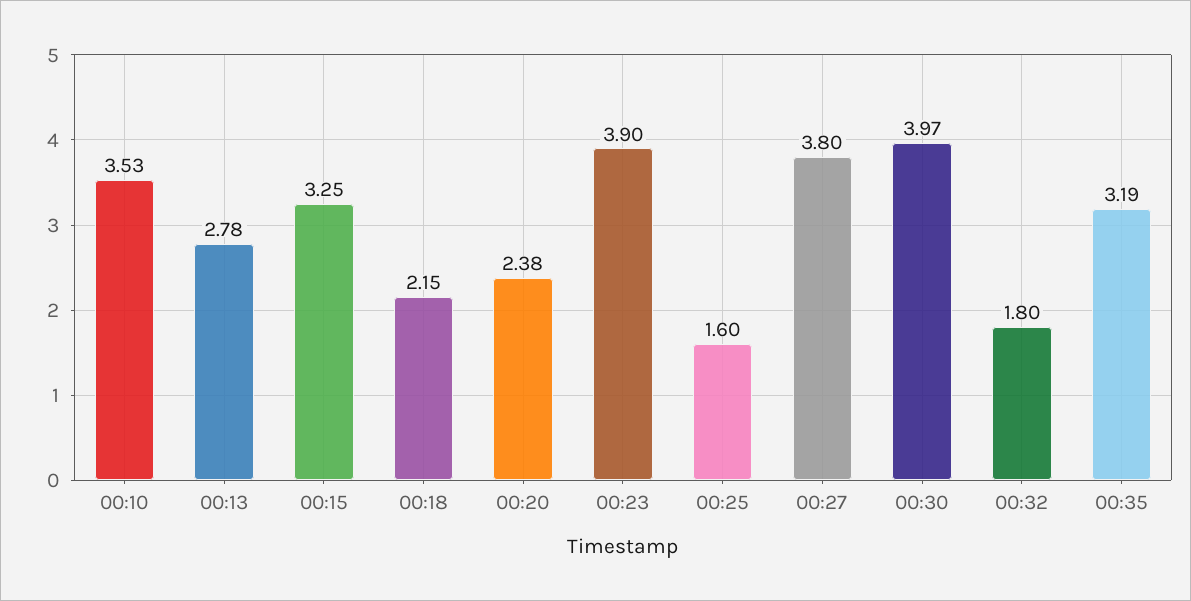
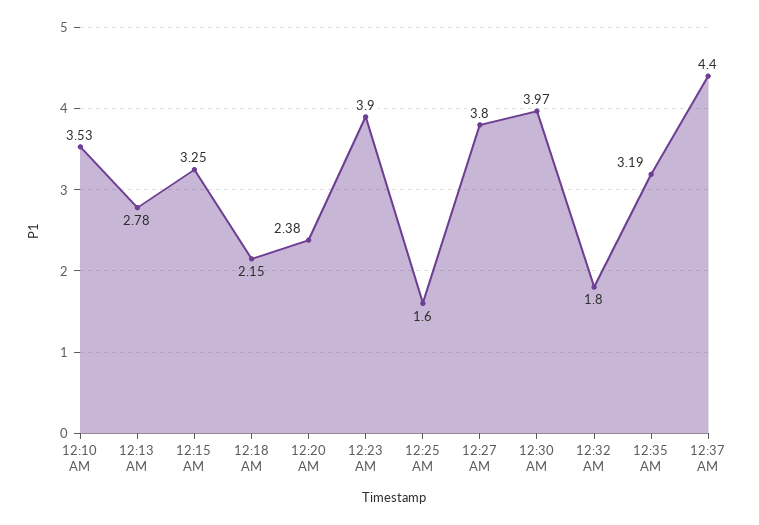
12:37 AM: none -> 4.4

